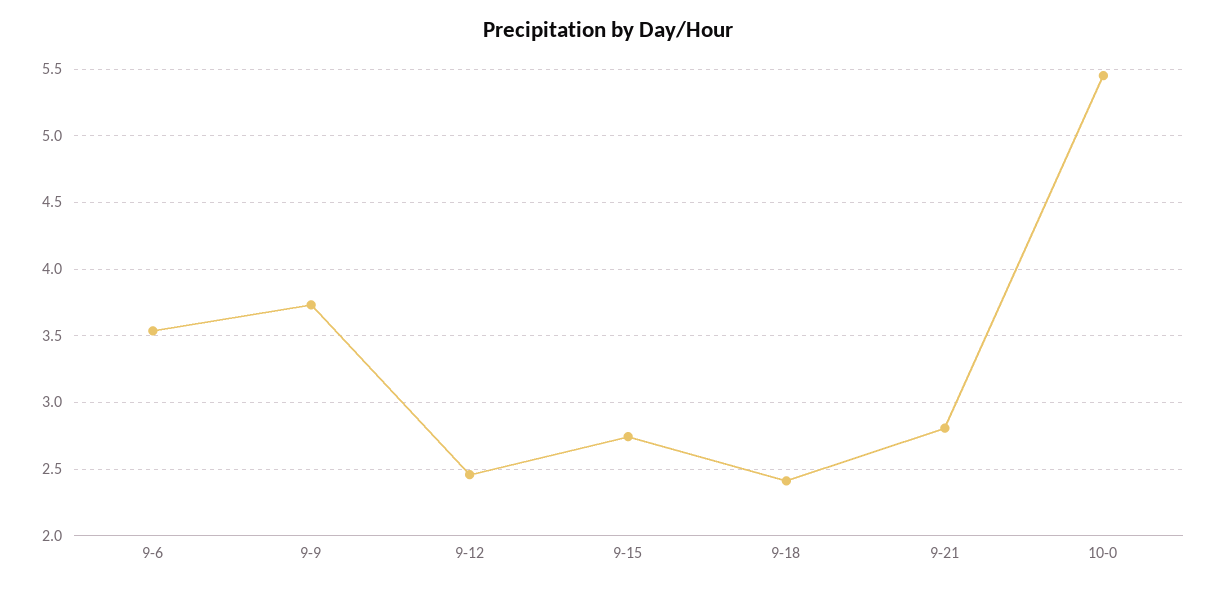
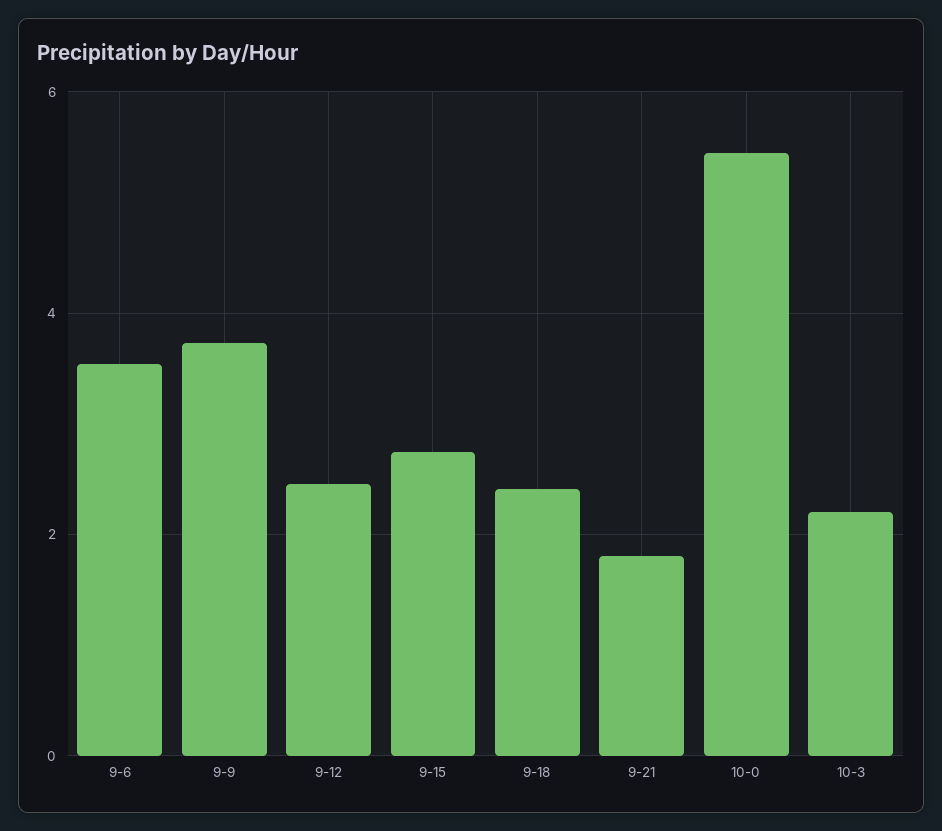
9-21: 2.8 -> 1.8
10-3: none -> 2.2

